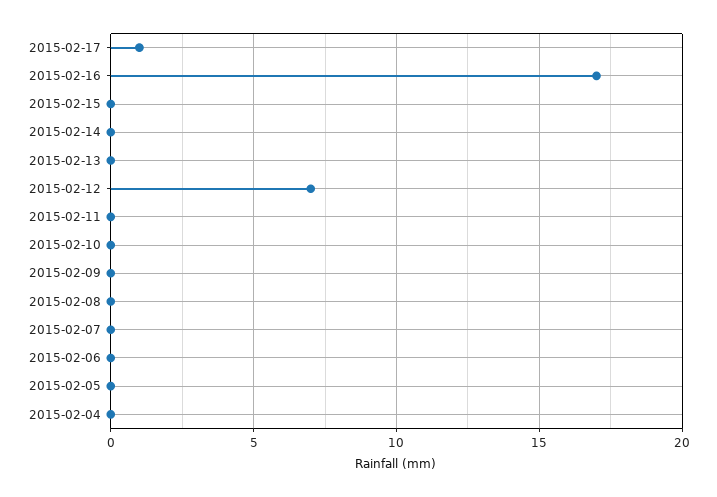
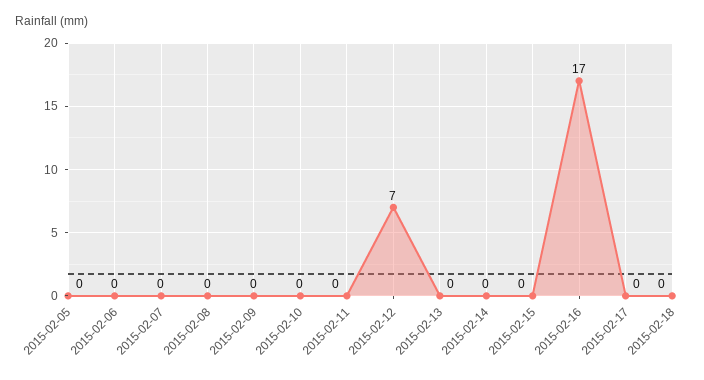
2015-02-17: 1 -> 0
2015-02-04: 0 -> none
2015-02-18: none -> 0

